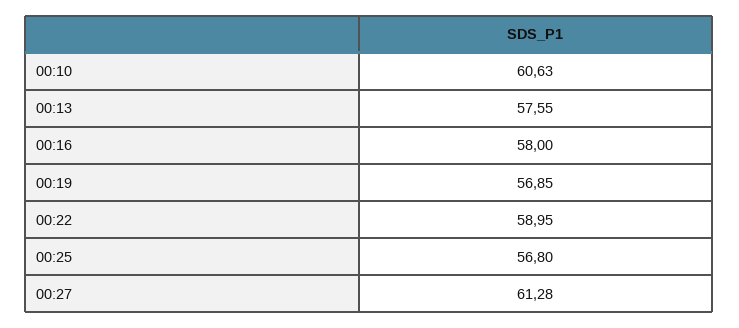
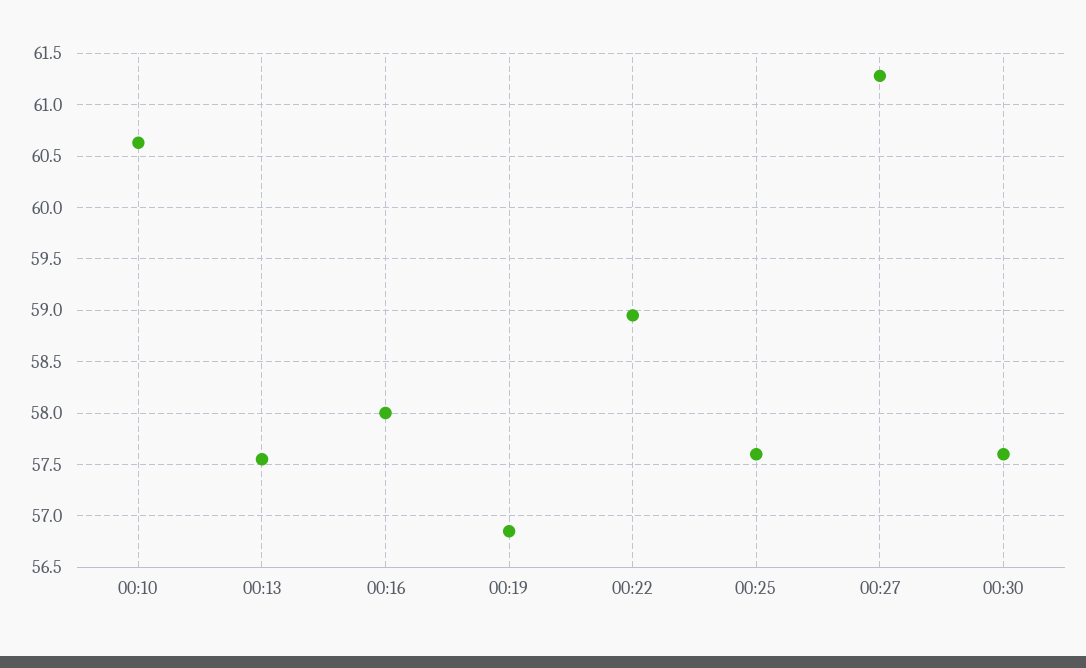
00:25: 56.8 -> 57.6
00:30: none -> 57.6

